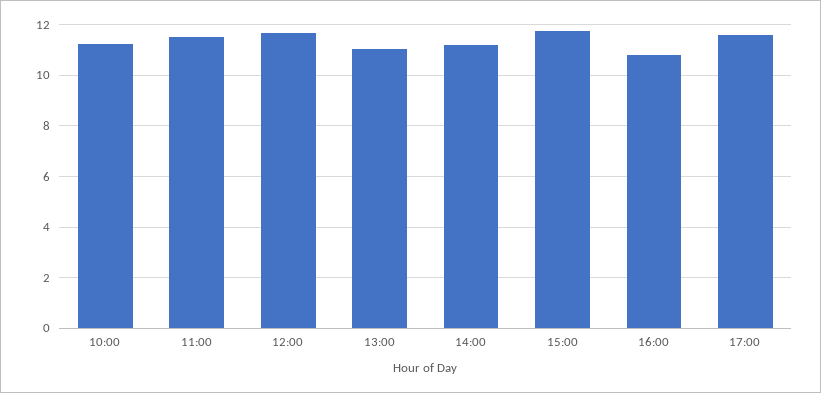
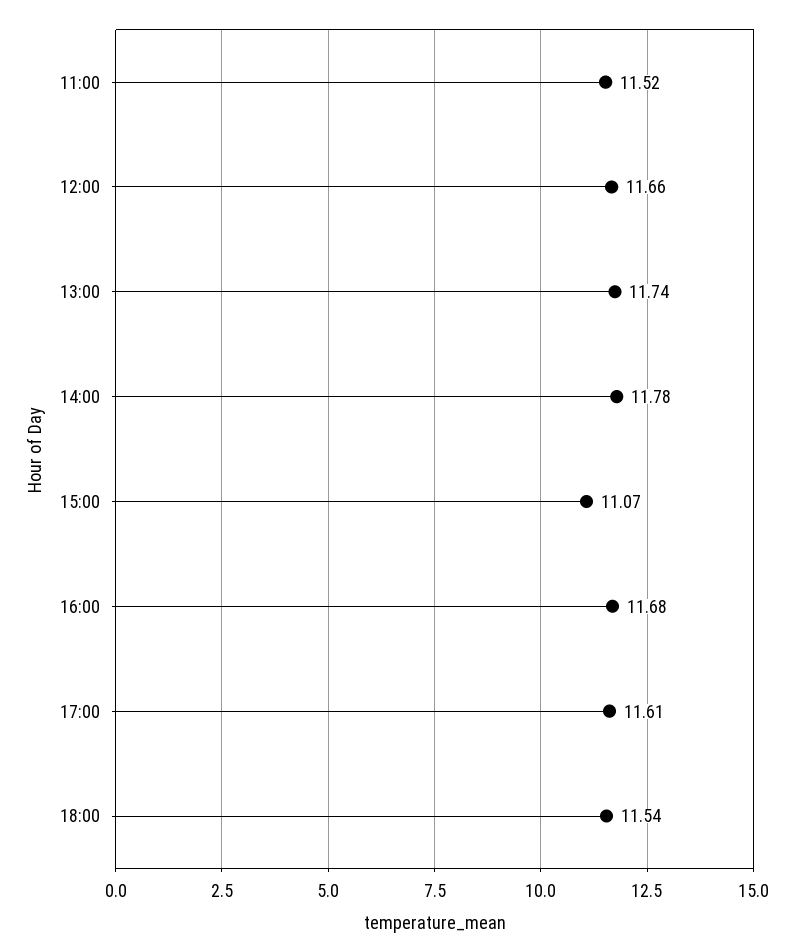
10:00: 11.25 -> none
13:00: 11 -> 11.74
14:00: 11.25 -> 11.78
15:00: 11.75 -> 11.07
16:00: 10.75 -> 11.68
18:00: none -> 11.54

